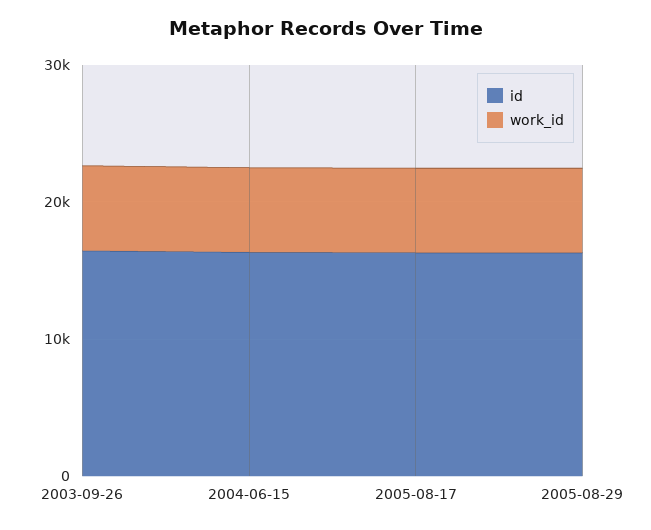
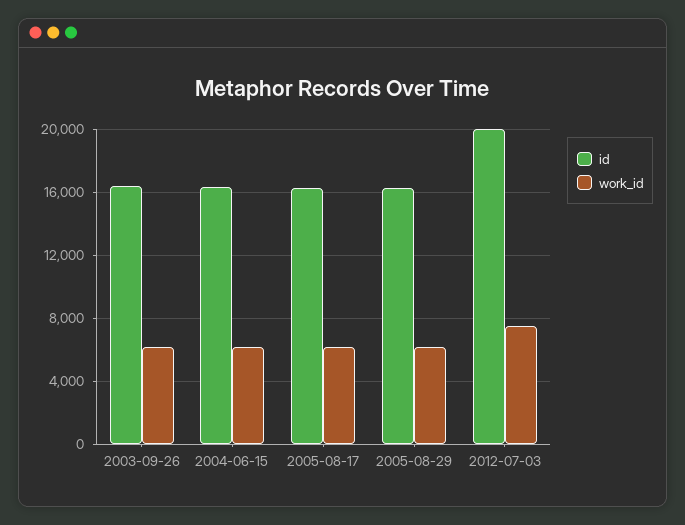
id, 2012-07-03: none -> 20000
work_id, 2012-07-03: none -> 7500

